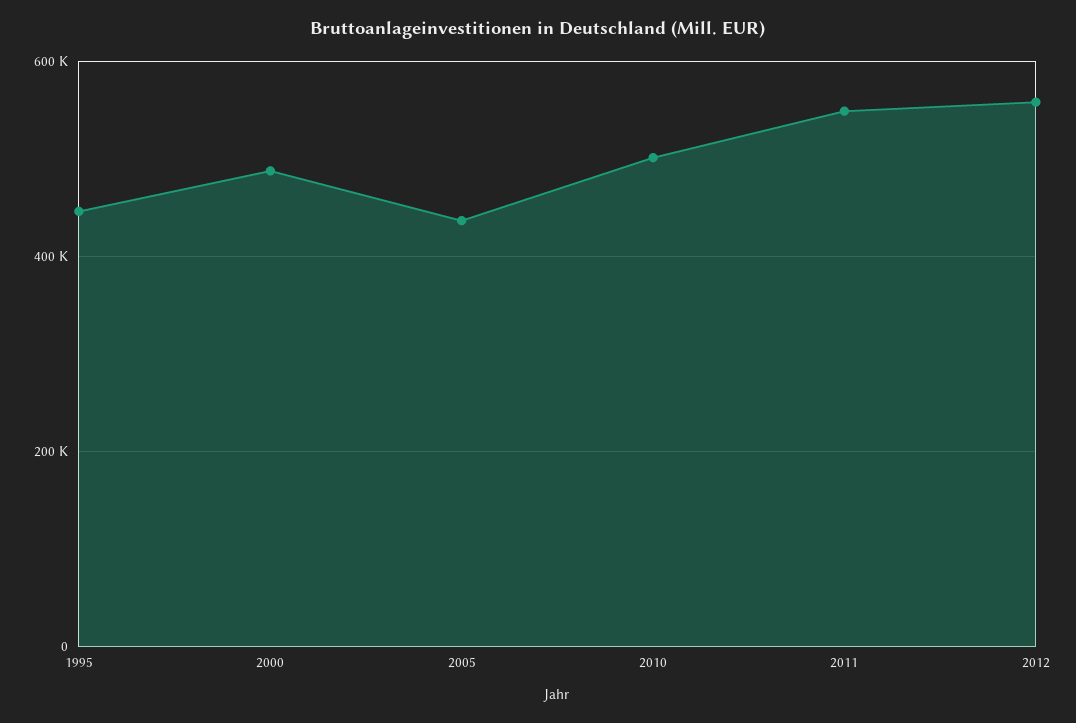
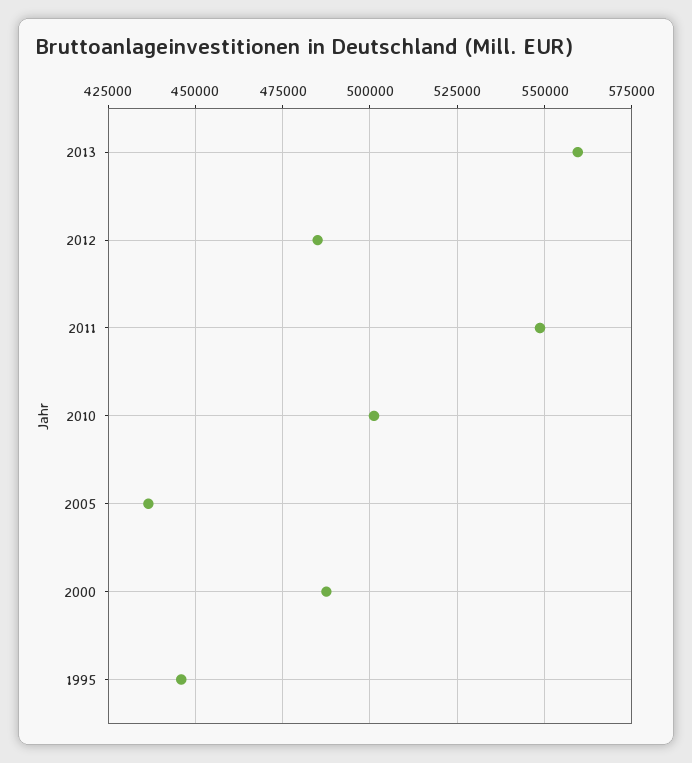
2012: 560000 -> 485000
2013: none -> 560000

